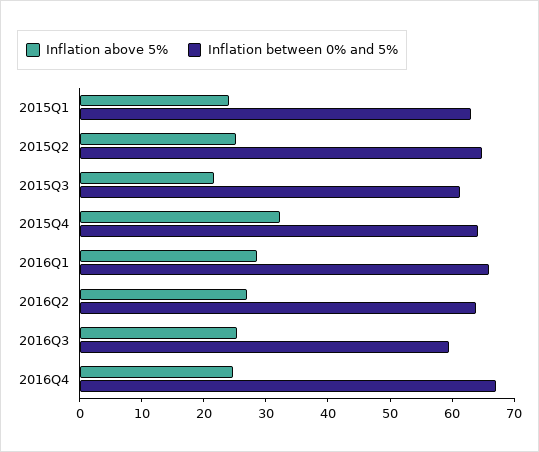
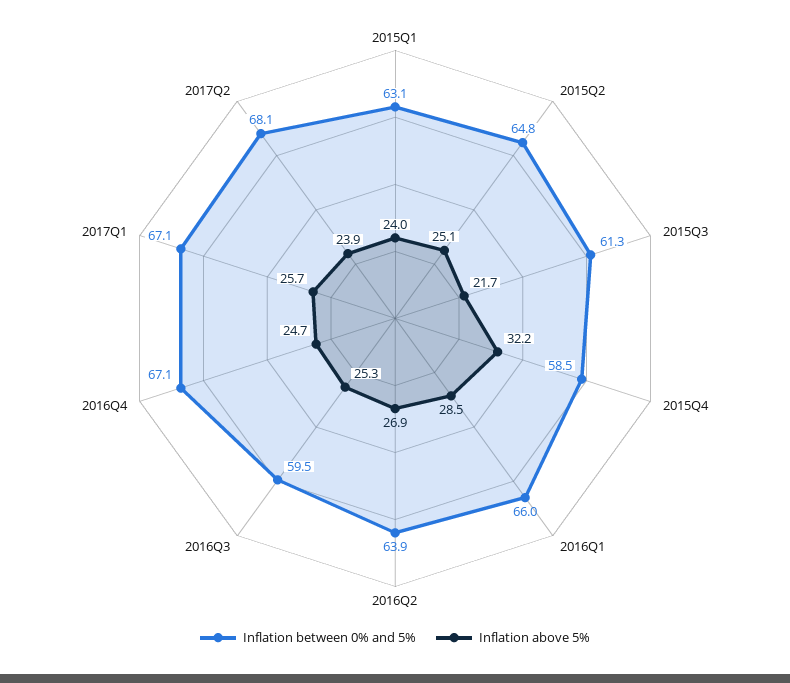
Inflation between 0% and 5%, 2015Q4: 64 -> 58.5
Inflation between 0% and 5%, 2017Q1: none -> 67.1
Inflation above 5%, 2017Q1: none -> 25.7
Inflation between 0% and 5%, 2017Q2: none -> 68.1
Inflation above 5%, 2017Q2: none -> 23.9

